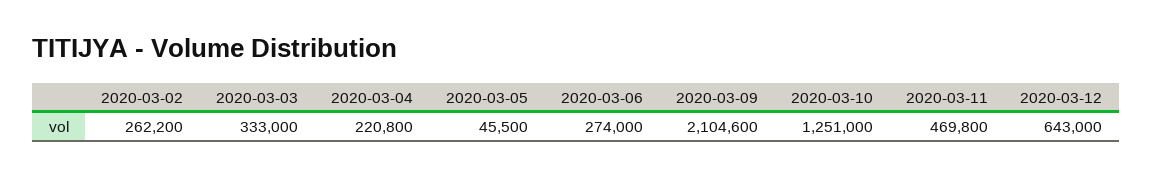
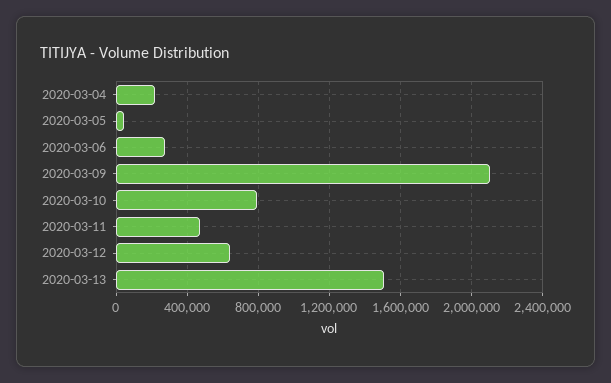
2020-03-02: 262200 -> none
2020-03-03: 333000 -> none
2020-03-10: 1251000 -> 800000
2020-03-13: none -> 1500000

